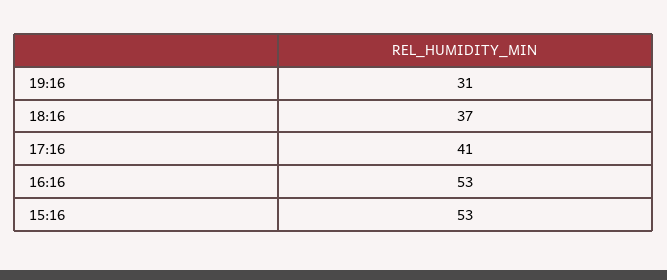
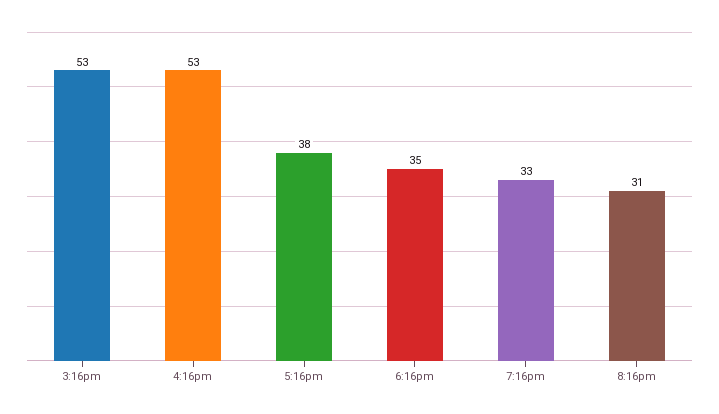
19:16: 31 -> 33
18:16: 37 -> 35
17:16: 41 -> 38
8:16pm: none -> 31

